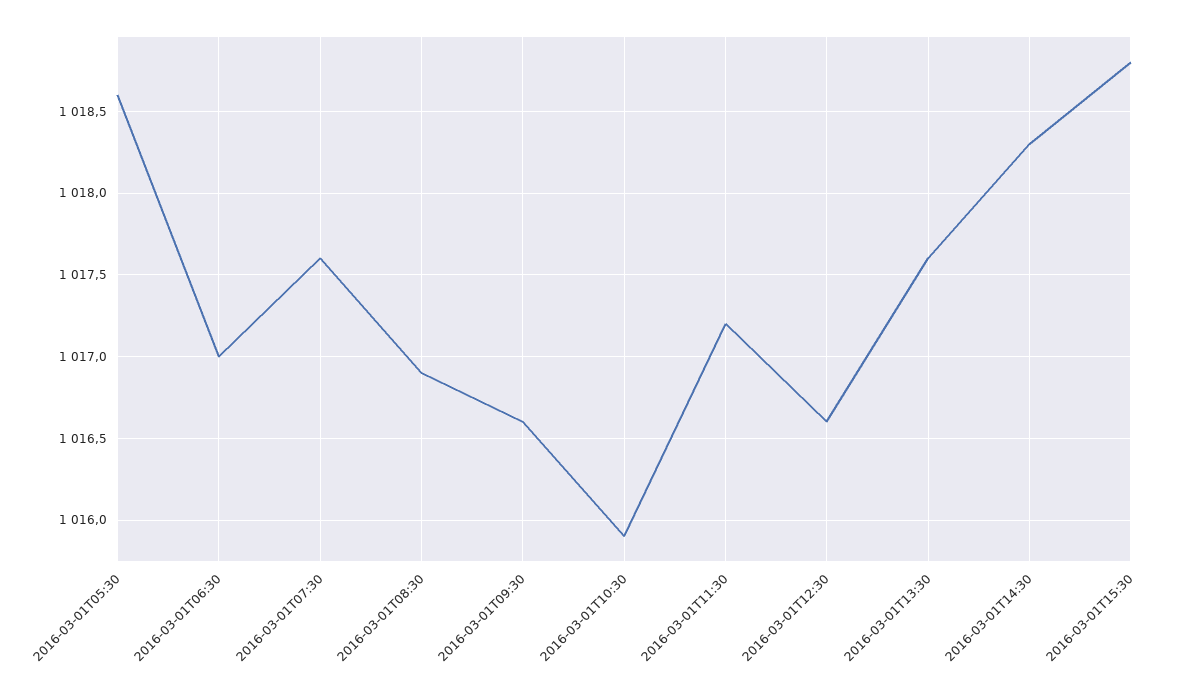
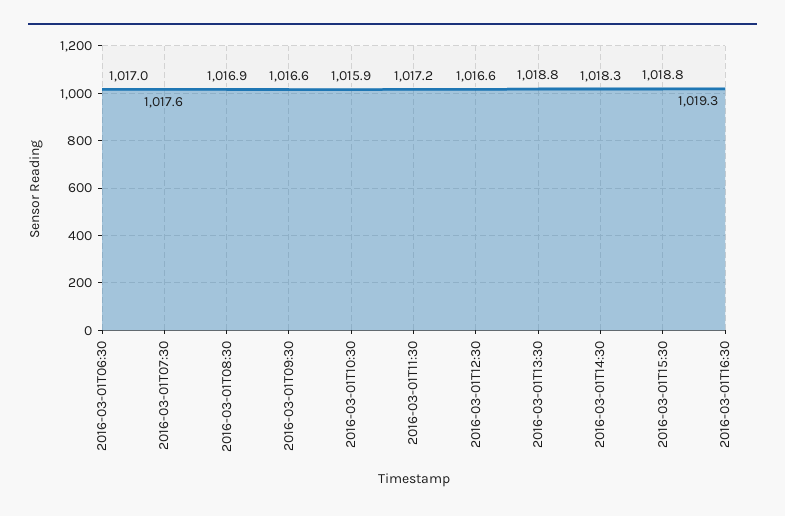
2016-03-01T05:30: 1018.6 -> none
2016-03-01T13:30: 1017.6 -> 1018.8
2016-03-01T16:30: none -> 1019.3

